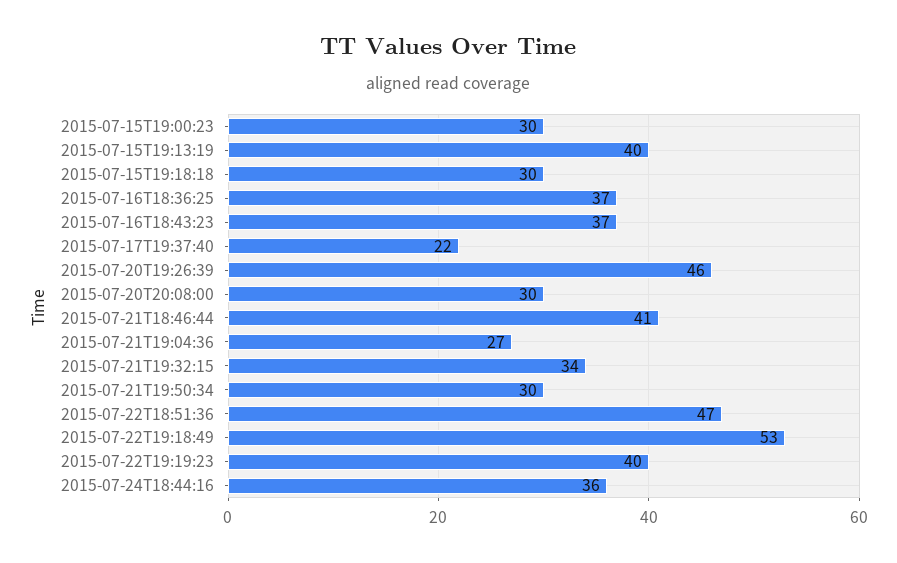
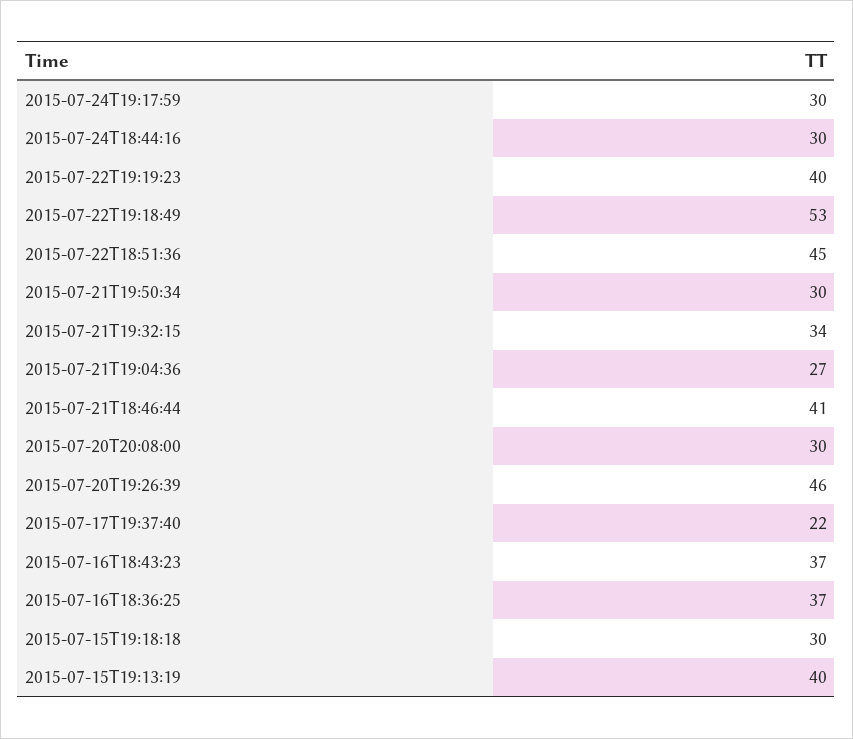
2015-07-15T19:00:23: 30 -> none
2015-07-22T18:51:36: 47 -> 45
2015-07-24T18:44:16: 36 -> 30
2015-07-24T19:17:59: none -> 30

